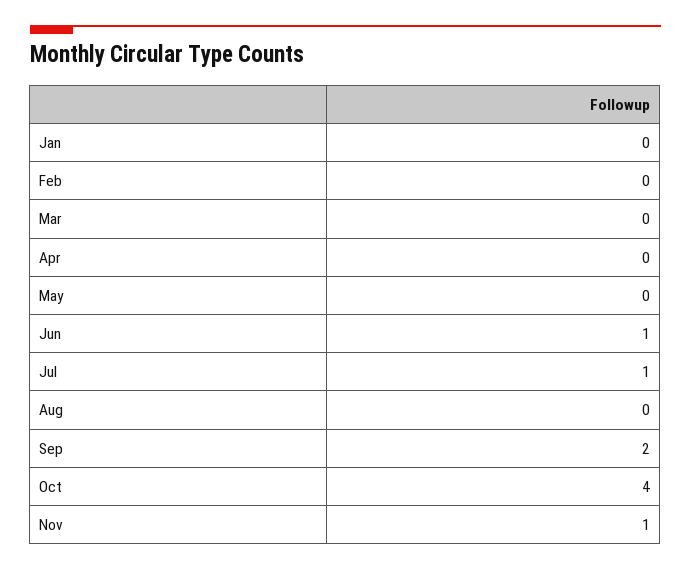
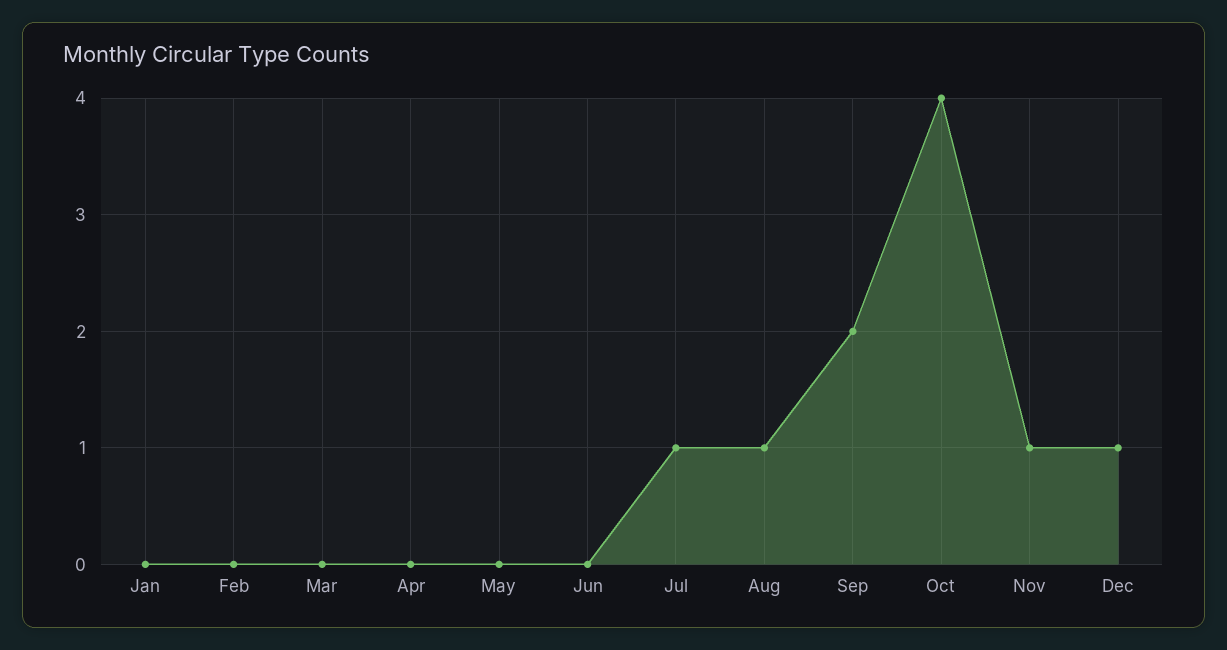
Jun: 1 -> 0
Aug: 0 -> 1
Dec: none -> 1

